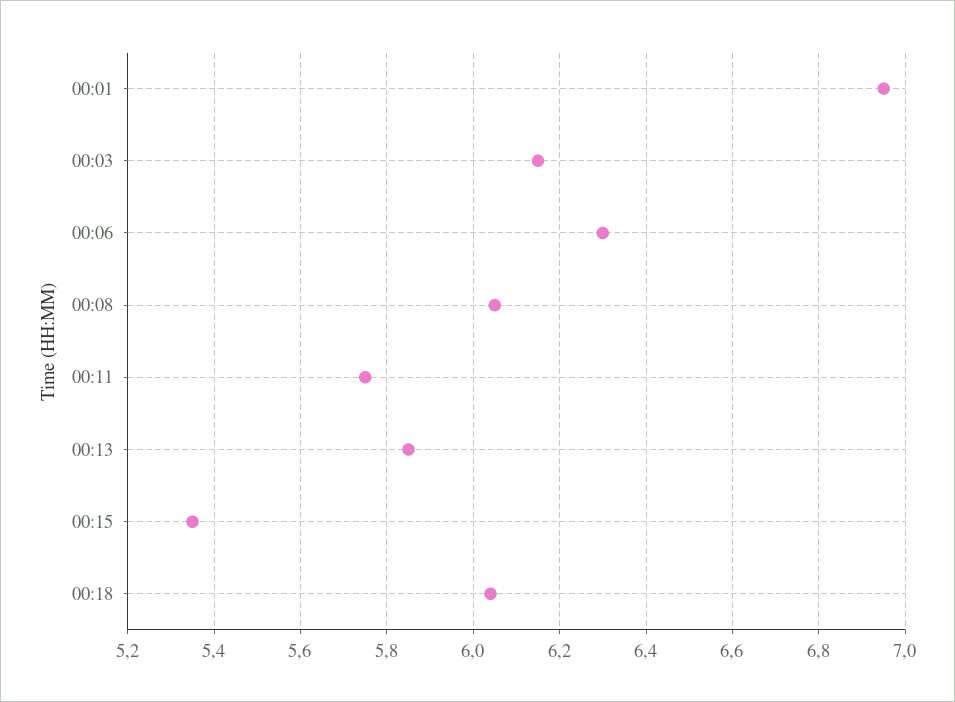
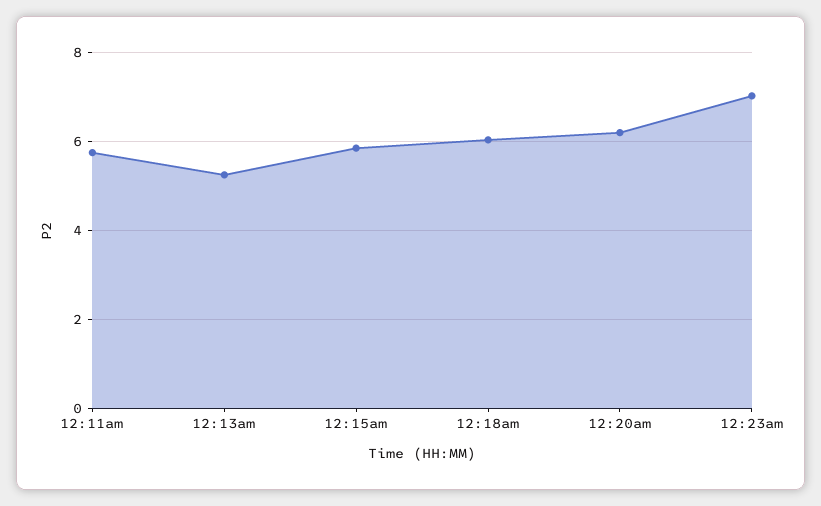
00:01: 6.95 -> none
00:03: 6.15 -> none
00:06: 6.3 -> none
00:08: 6.05 -> none
00:13: 5.85 -> 5.2
00:15: 5.35 -> 5.8
12:20am: none -> 6.2
12:23am: none -> 7

